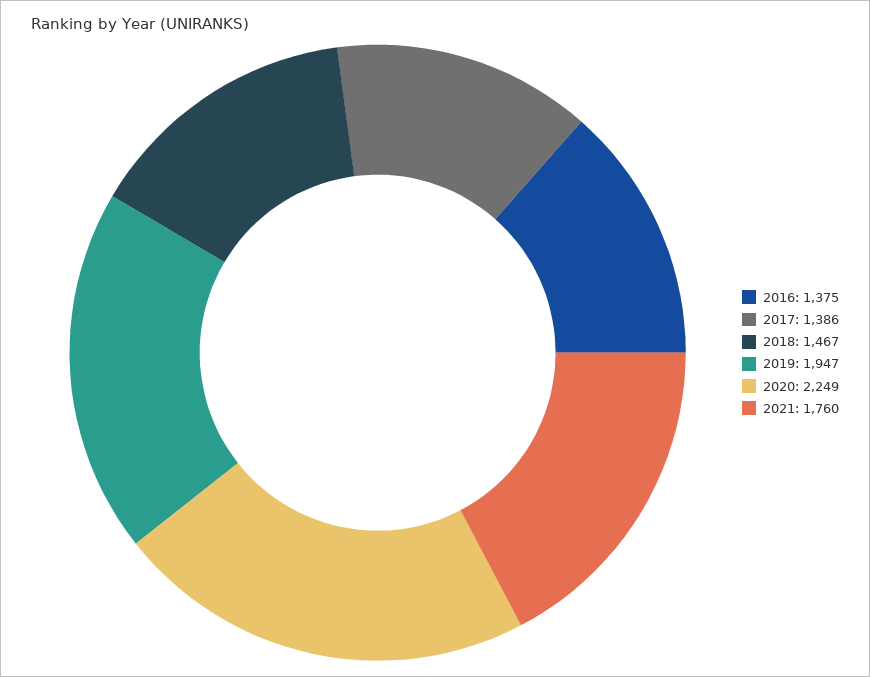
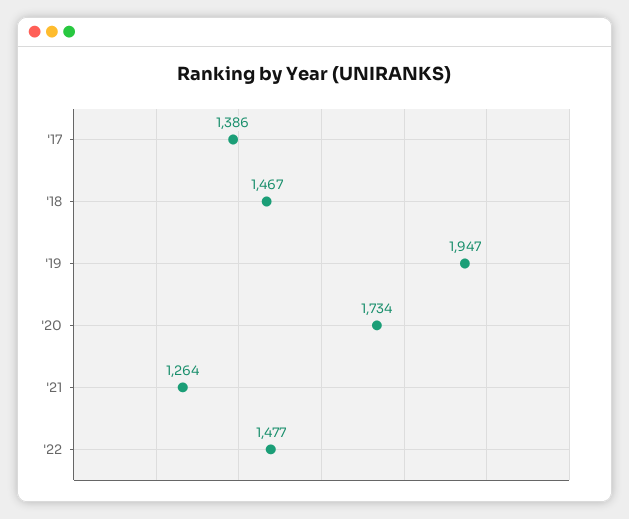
2016: 1375 -> none
2020: 2249 -> 1734
2021: 1760 -> 1264
'22: none -> 1477

